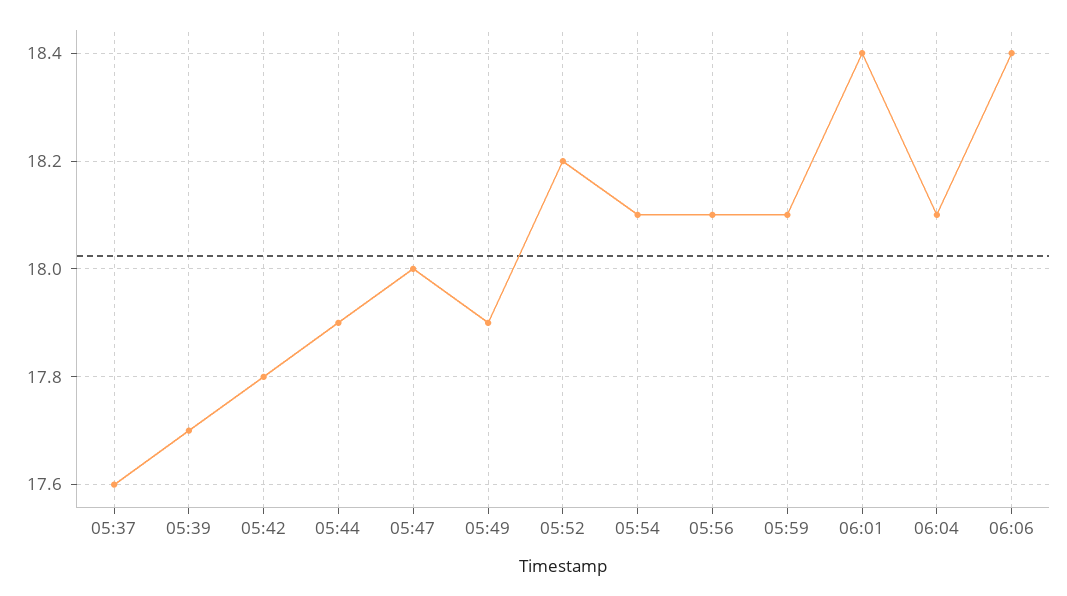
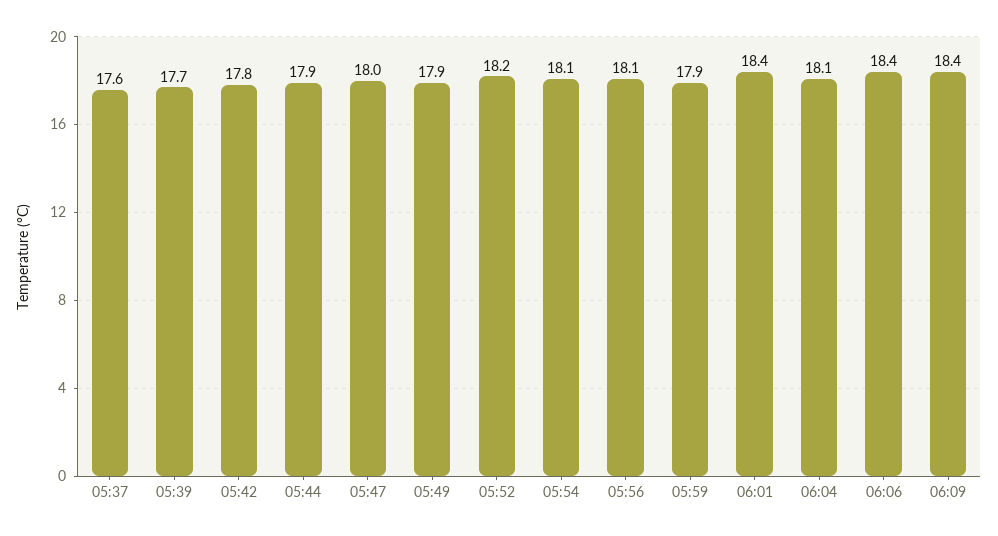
05:59: 18.1 -> 17.9
06:09: none -> 18.4

